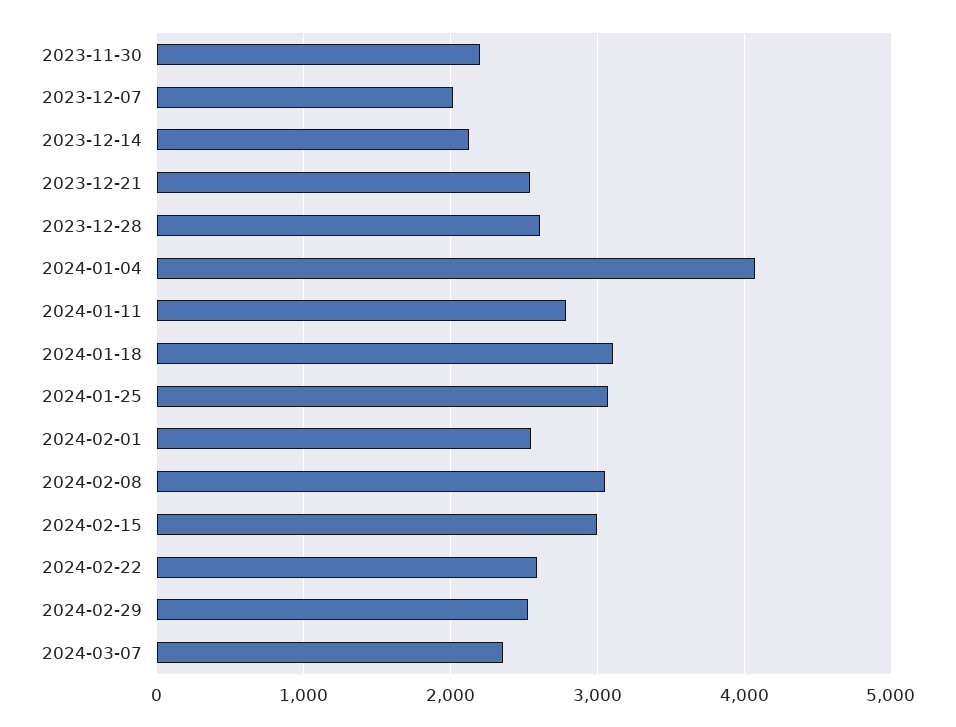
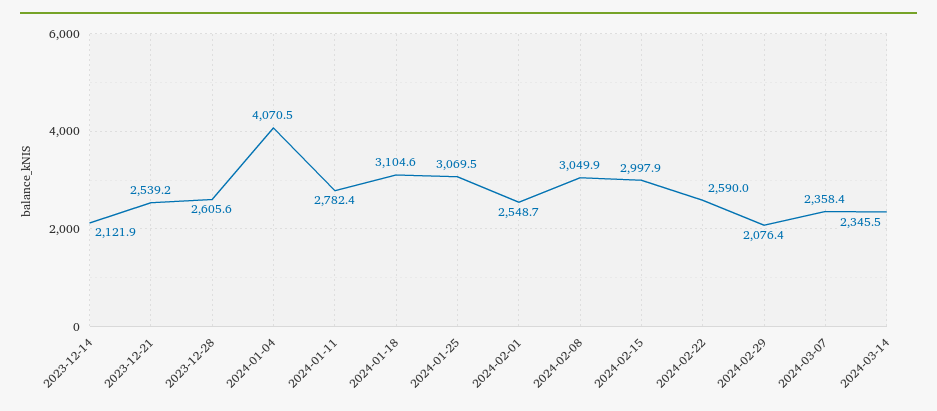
2023-11-30: 2200 -> none
2023-12-07: 2000 -> none
2024-02-29: 2500 -> 2076.4
2024-03-14: none -> 2345.5

